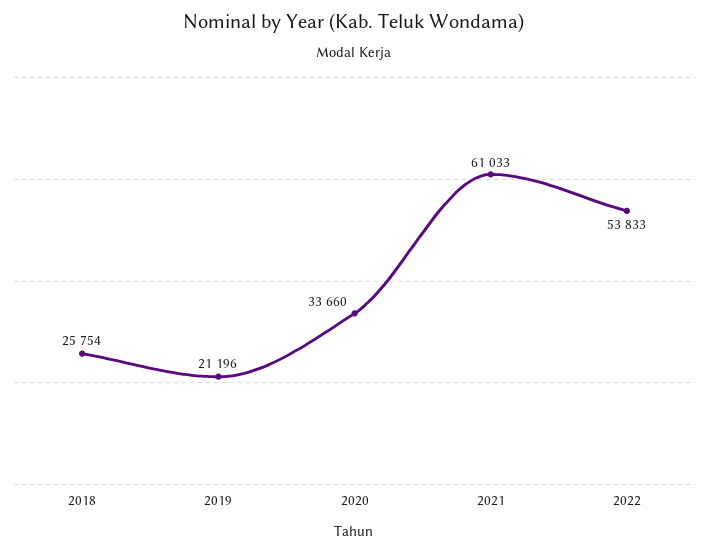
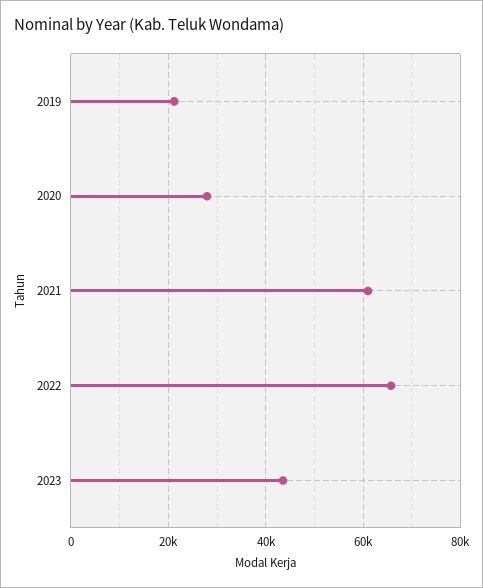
2018: 25754 -> none
2020: 33660 -> 28000
2022: 53833 -> 66000
2023: none -> 44000

